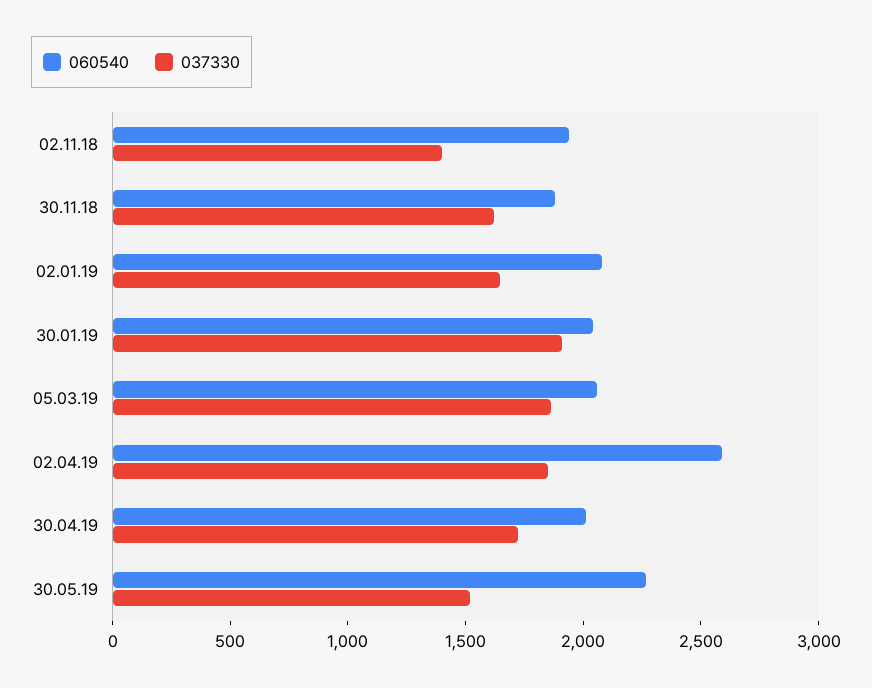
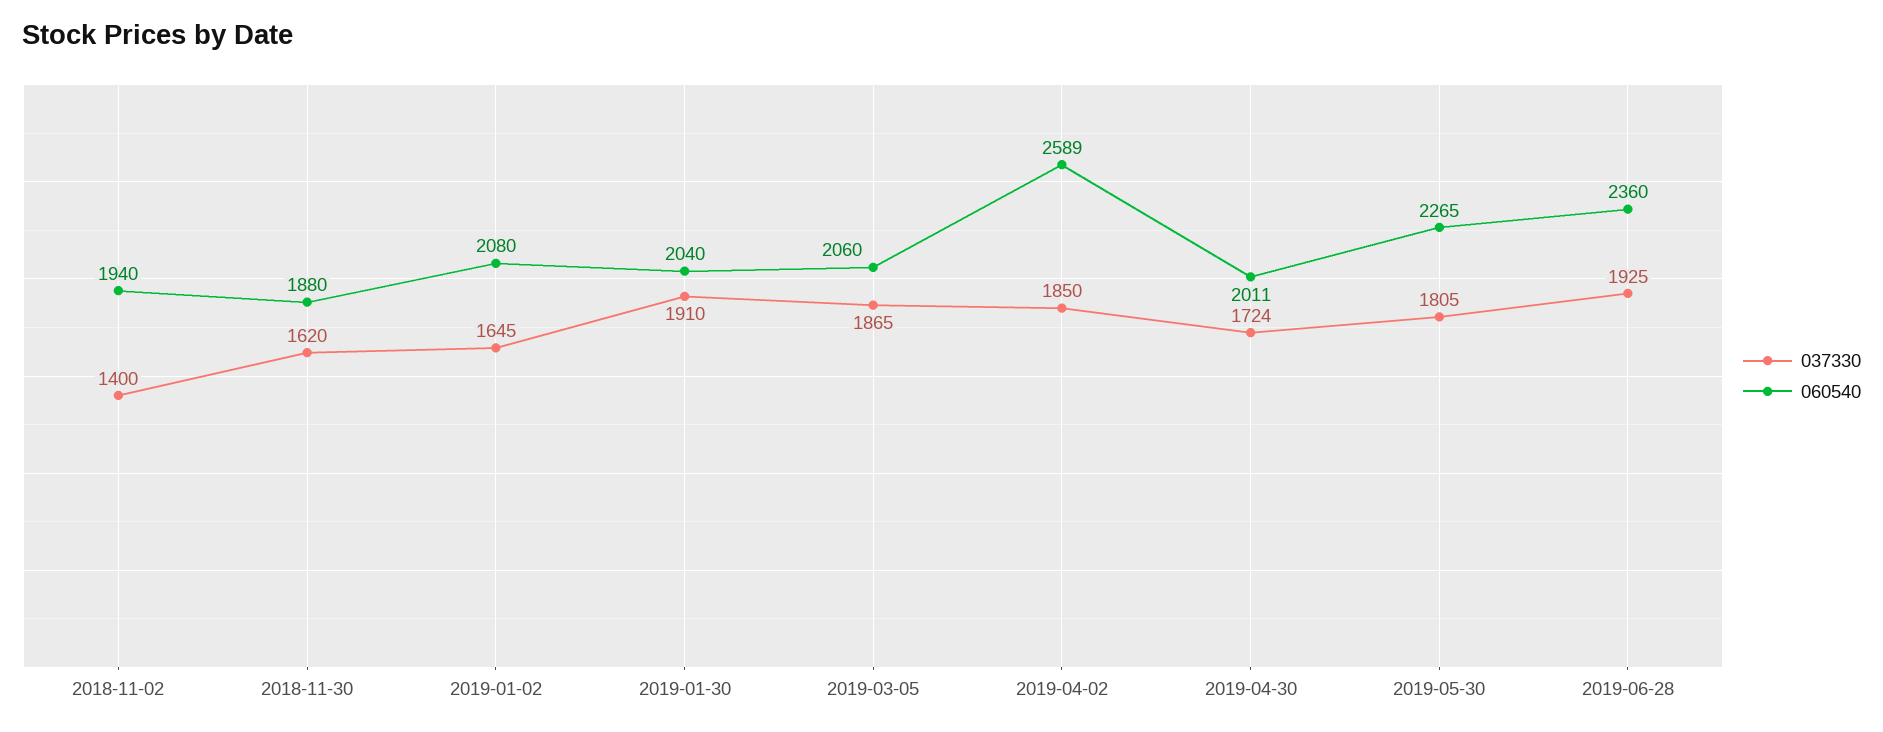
037330, 30.05.19: 1500 -> 1805
037330, 2019-06-28: none -> 1925
060540, 2019-06-28: none -> 2360

